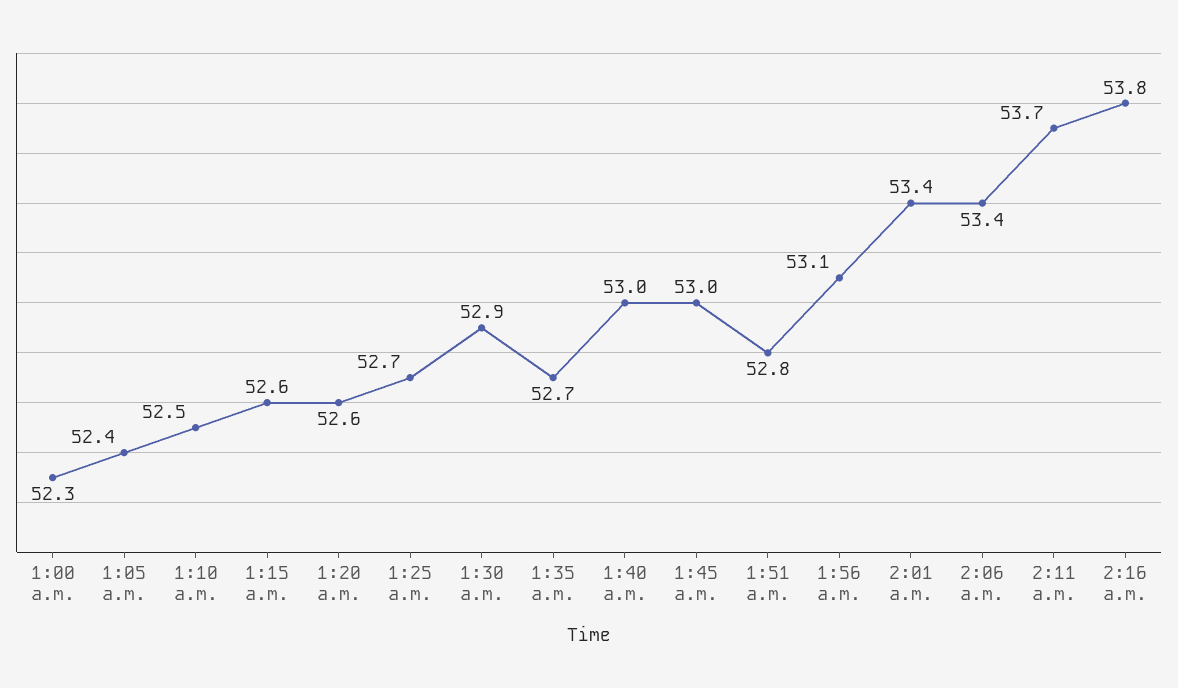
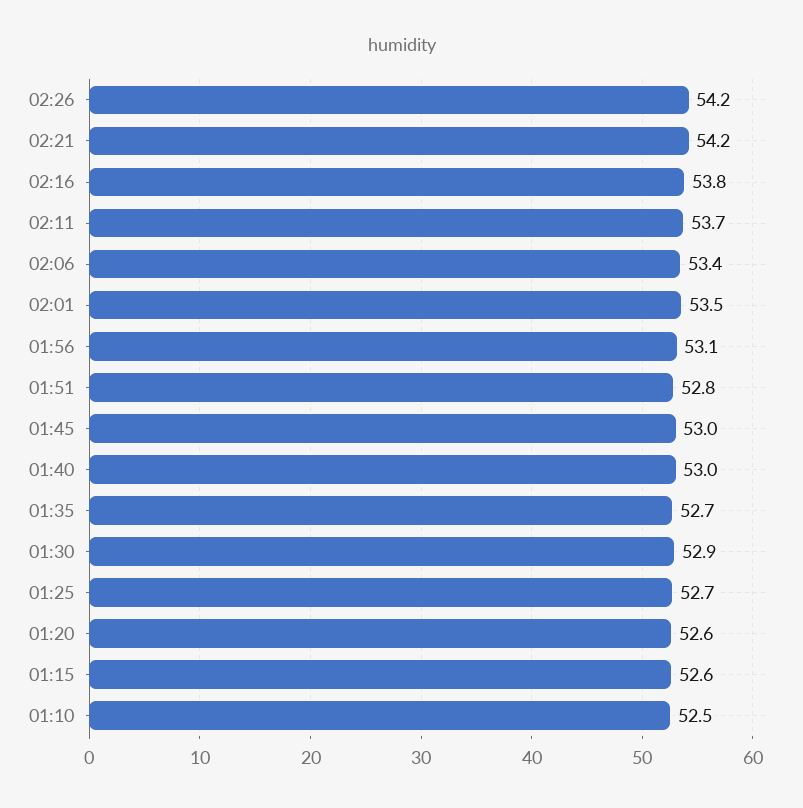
1:00 a.m.: 52.3 -> none
1:05 a.m.: 52.4 -> none
2:01 a.m.: 53.4 -> 53.5
02:26: none -> 54.2
02:21: none -> 54.2

